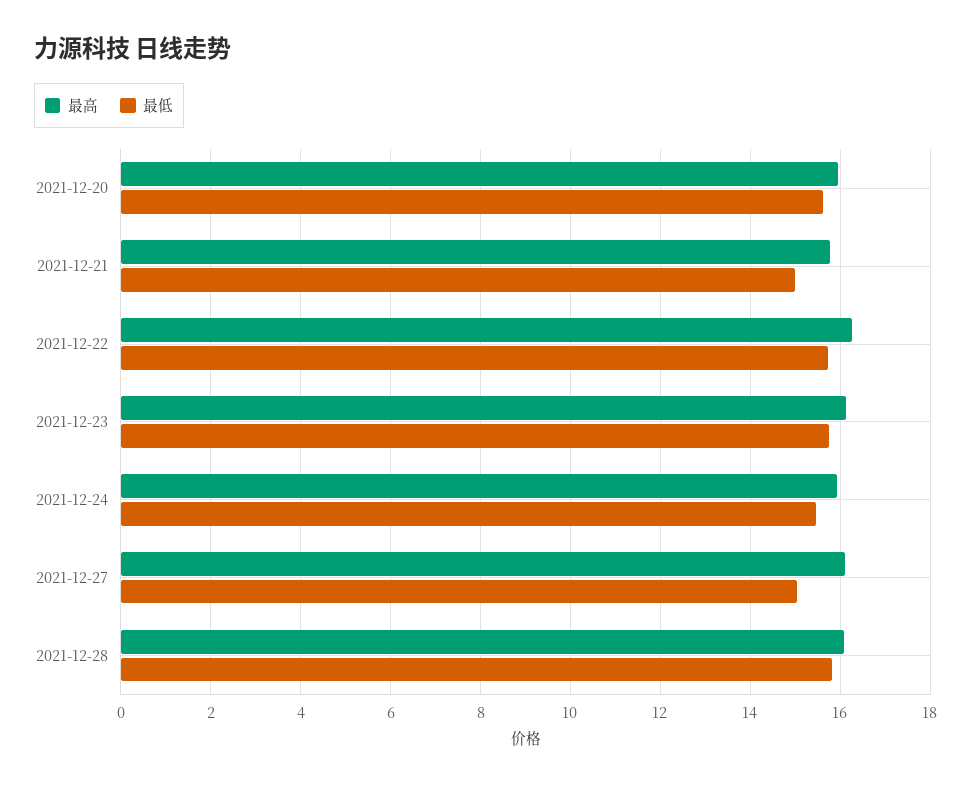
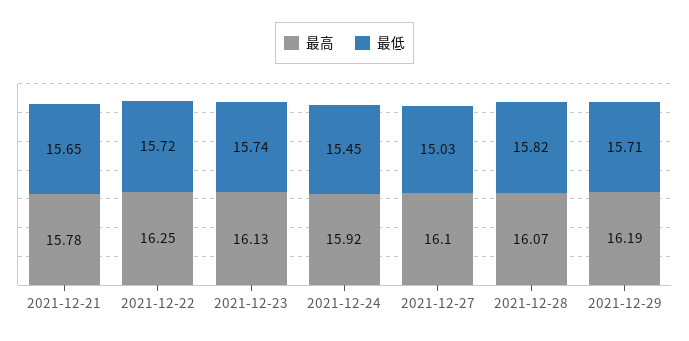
最高, 2021-12-20: 16 -> none
最低, 2021-12-20: 15.6 -> none
最低, 2021-12-21: 15 -> 15.65
最高, 2021-12-29: none -> 16.19
最低, 2021-12-29: none -> 15.71

